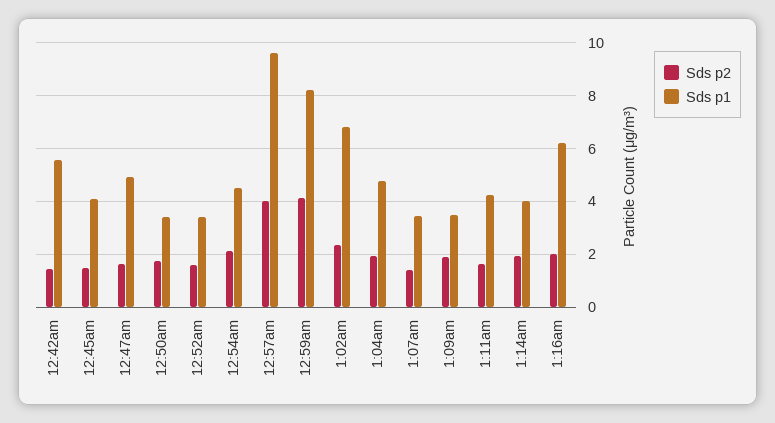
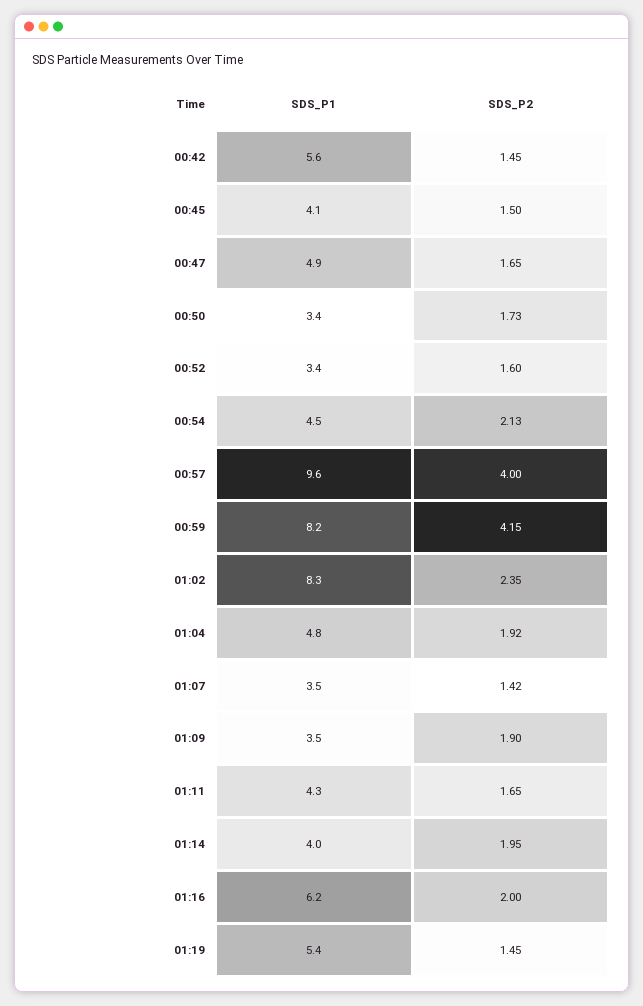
Sds p1, 1:02am: 6.75 -> 8.3
Sds p1, 01:19: none -> 5.4
Sds p2, 01:19: none -> 1.45

